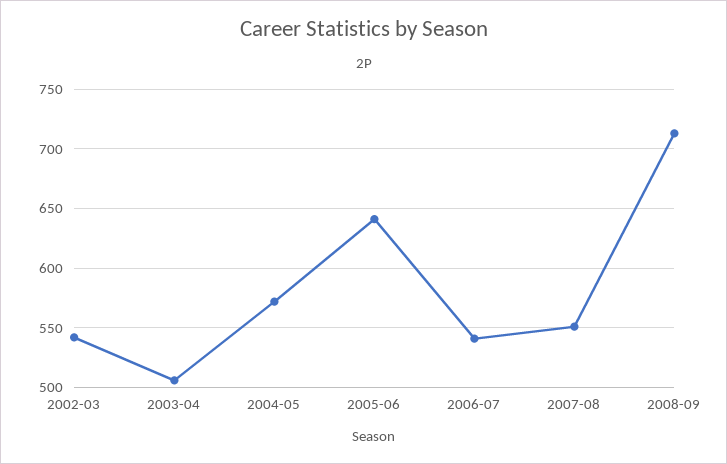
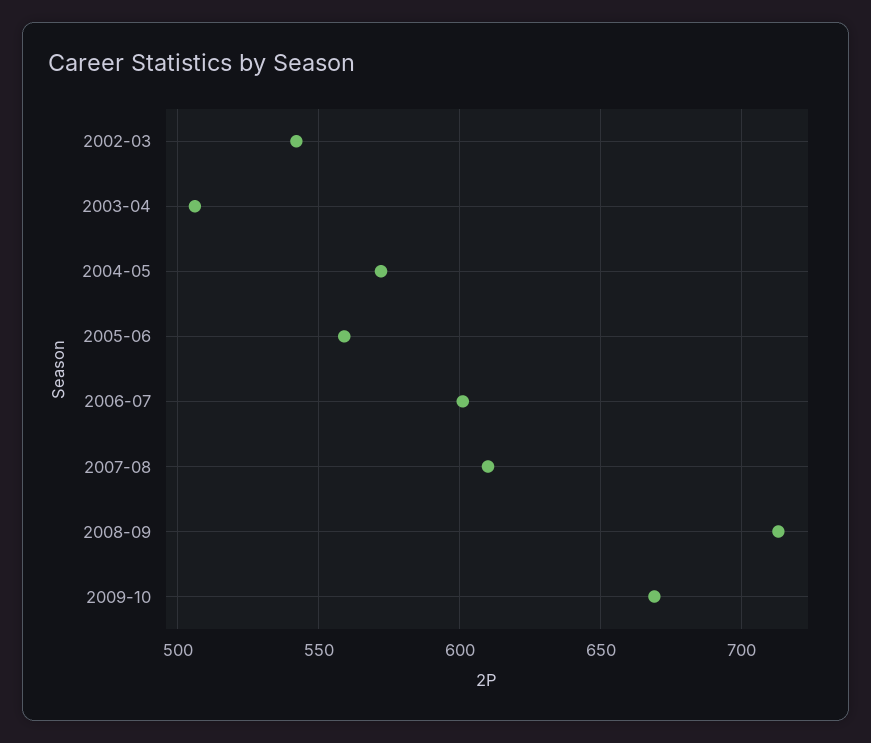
2005-06: 640 -> 560
2006-07: 540 -> 600
2007-08: 550 -> 610
2009-10: none -> 670

